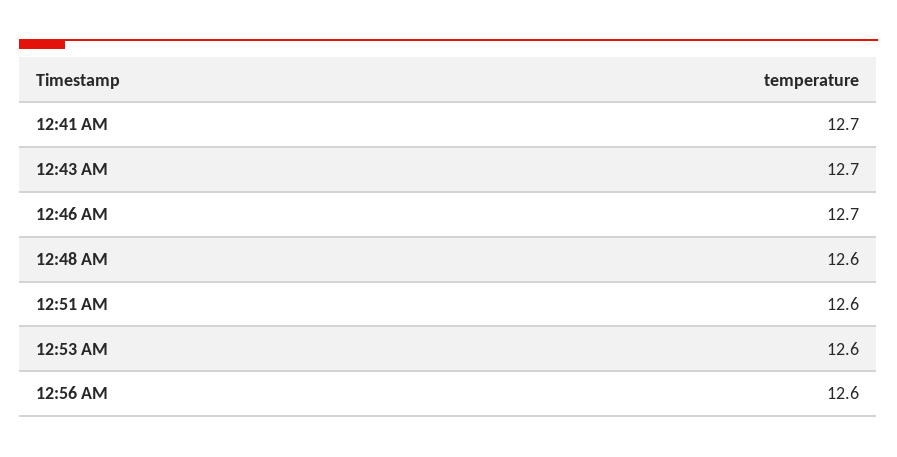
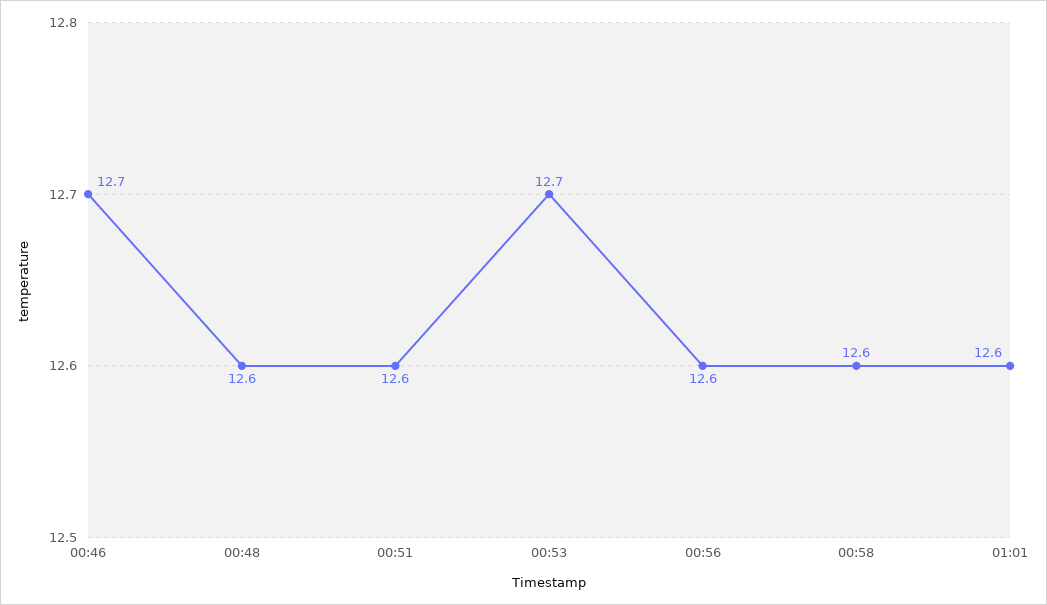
12:41 AM: 12.7 -> none
12:43 AM: 12.7 -> none
12:53 AM: 12.6 -> 12.7
00:58: none -> 12.6
01:01: none -> 12.6

